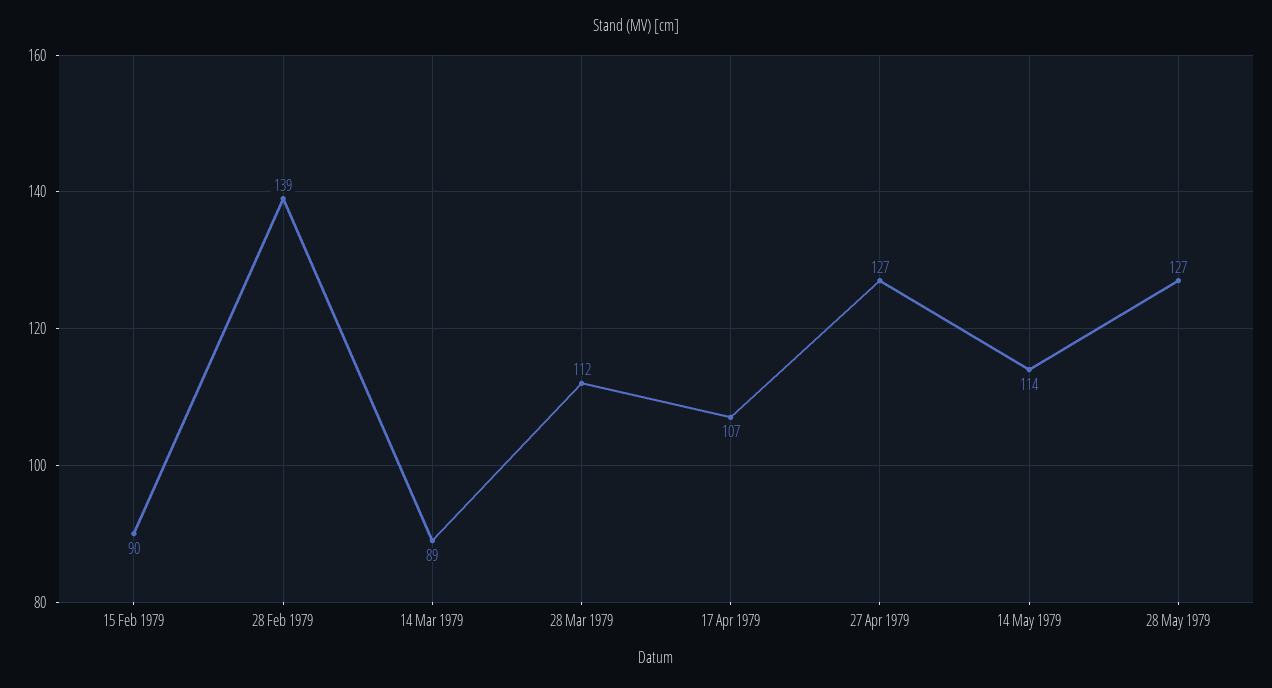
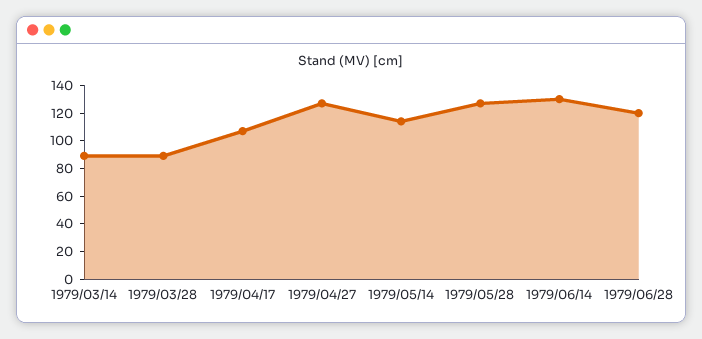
15 Feb 1979: 90 -> none
28 Feb 1979: 139 -> none
28 Mar 1979: 112 -> 90
1979/06/14: none -> 130
1979/06/28: none -> 120

